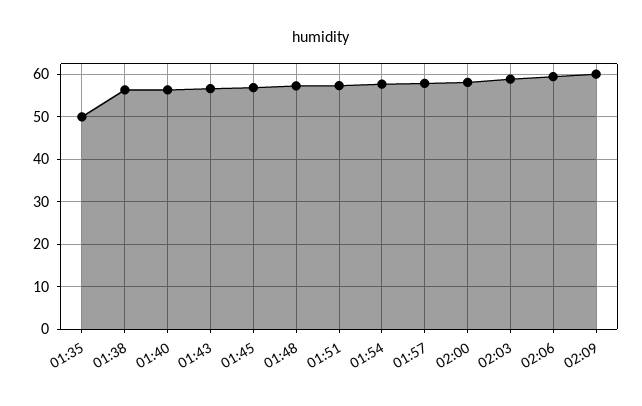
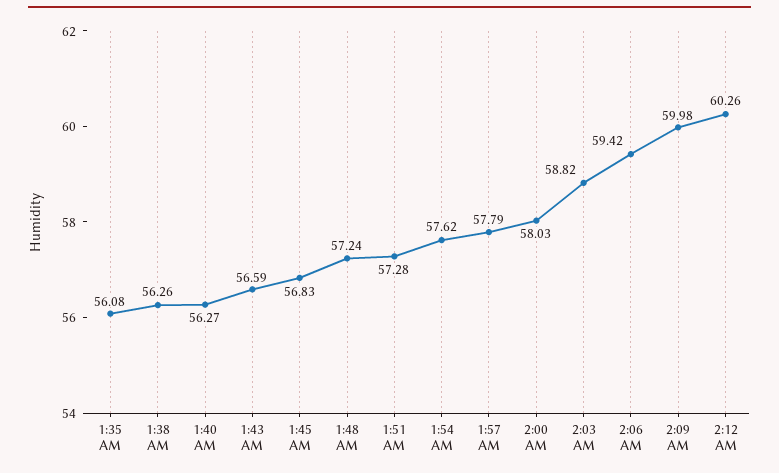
01:35: 50 -> 56.08
2:12 AM: none -> 60.26

